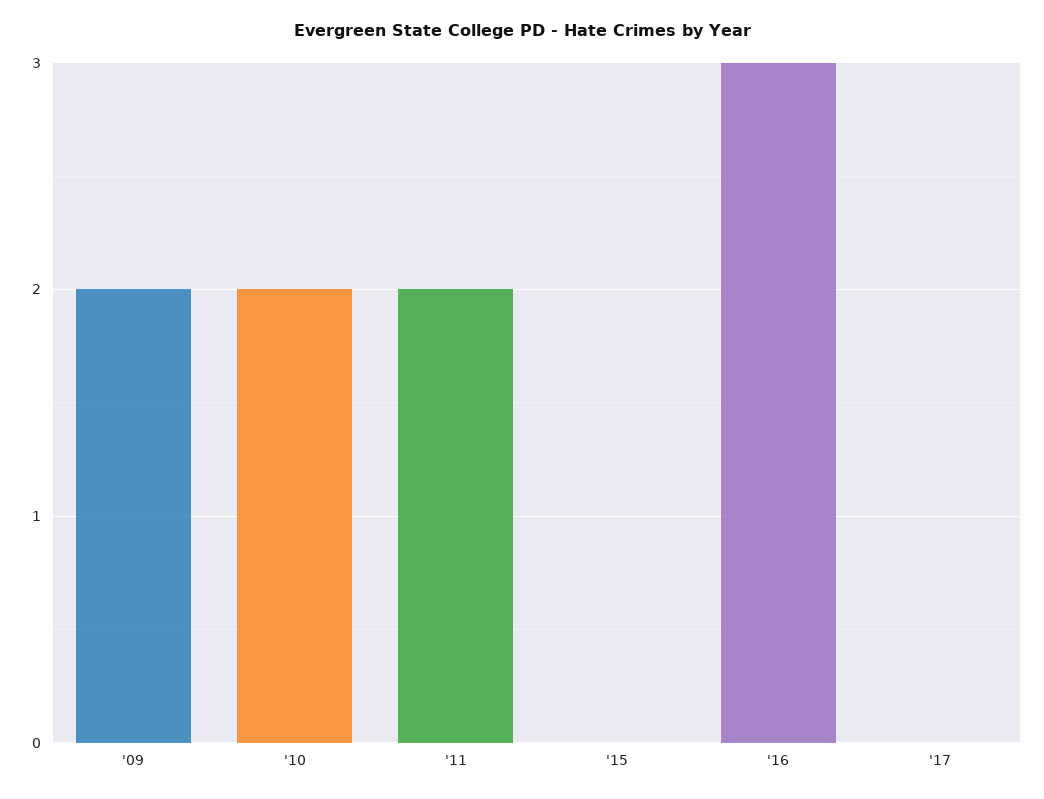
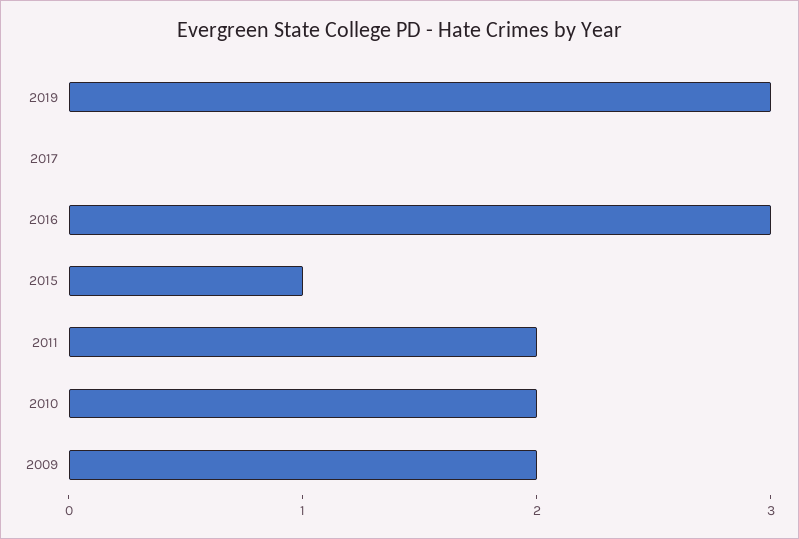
'15: 0 -> 1
2019: none -> 3

